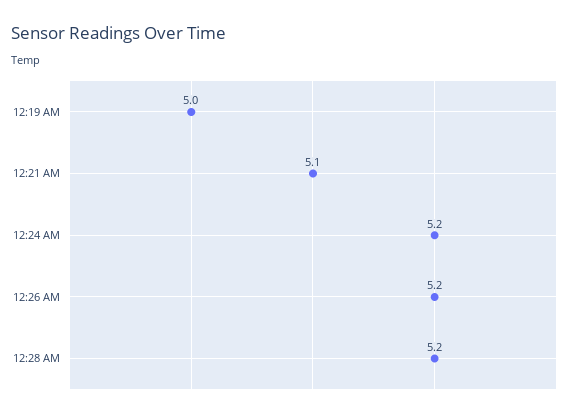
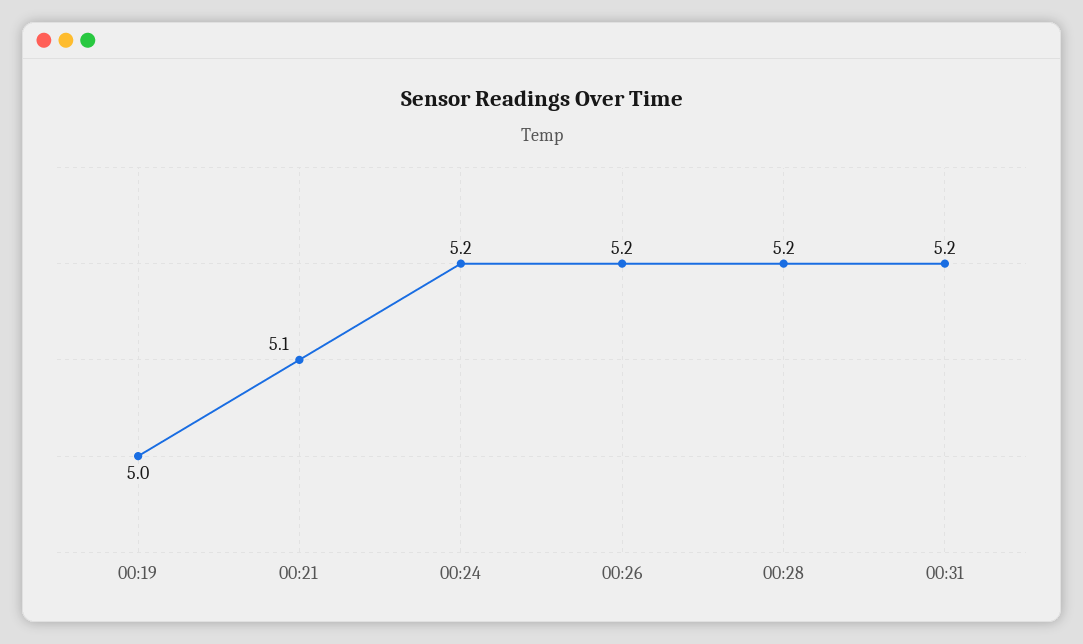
00:31: none -> 5.2

